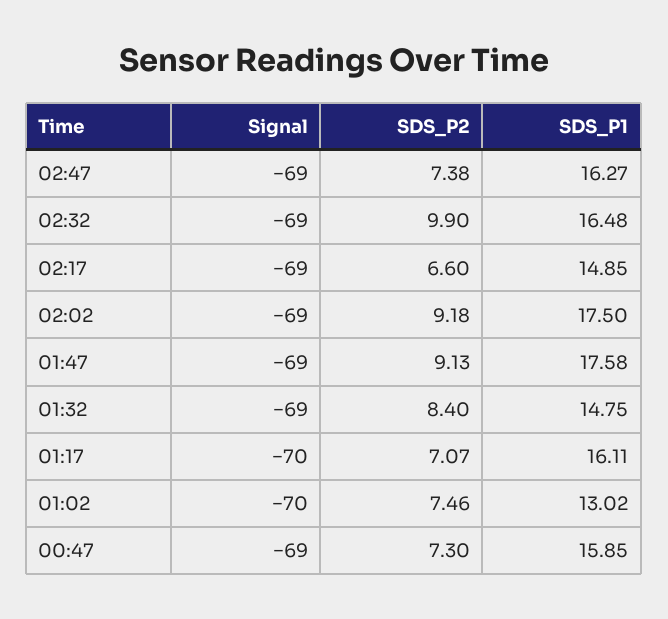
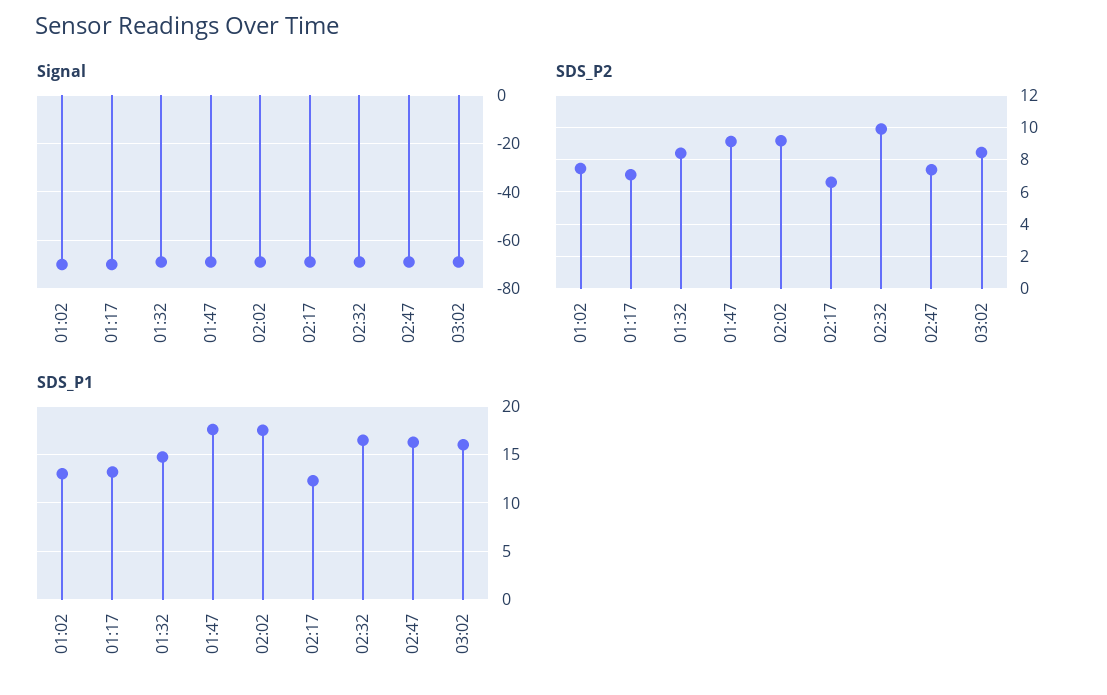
SDS_P1, 02:17: 14.85 -> 12
SDS_P1, 01:17: 16.11 -> 13
Signal, 00:47: -69 -> none
SDS_P2, 00:47: 7.3 -> none
SDS_P1, 00:47: 15.85 -> none
Signal, 03:02: none -> -70
SDS_P2, 03:02: none -> 8.5
SDS_P1, 03:02: none -> 16

